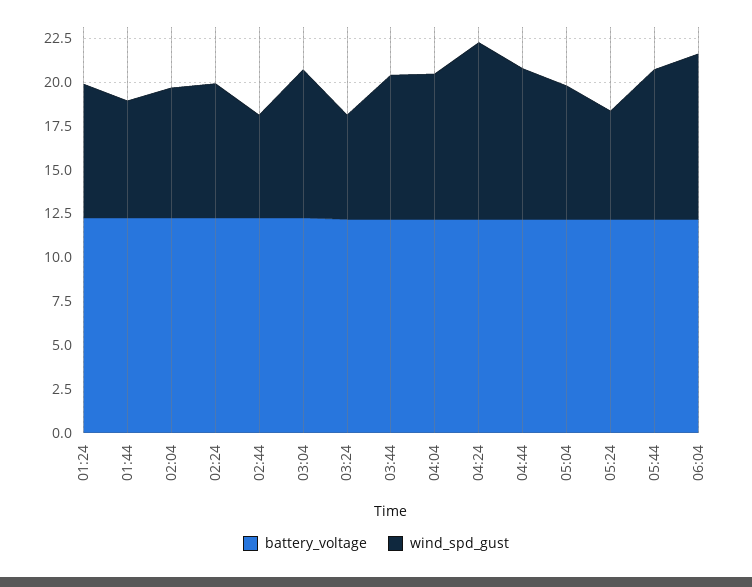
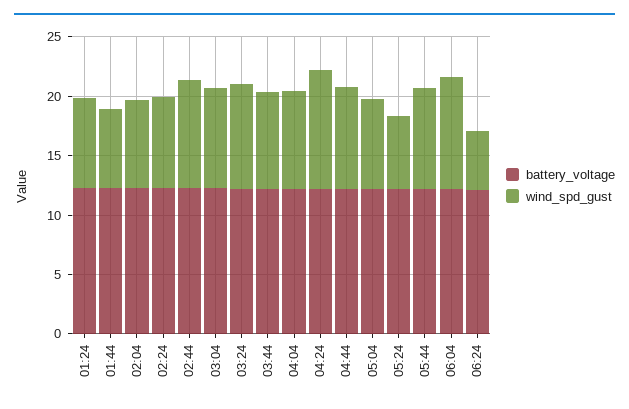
wind_spd_gust, 02:44: 6 -> 9
wind_spd_gust, 03:24: 6 -> 9
battery_voltage, 06:24: none -> 12
wind_spd_gust, 06:24: none -> 5

